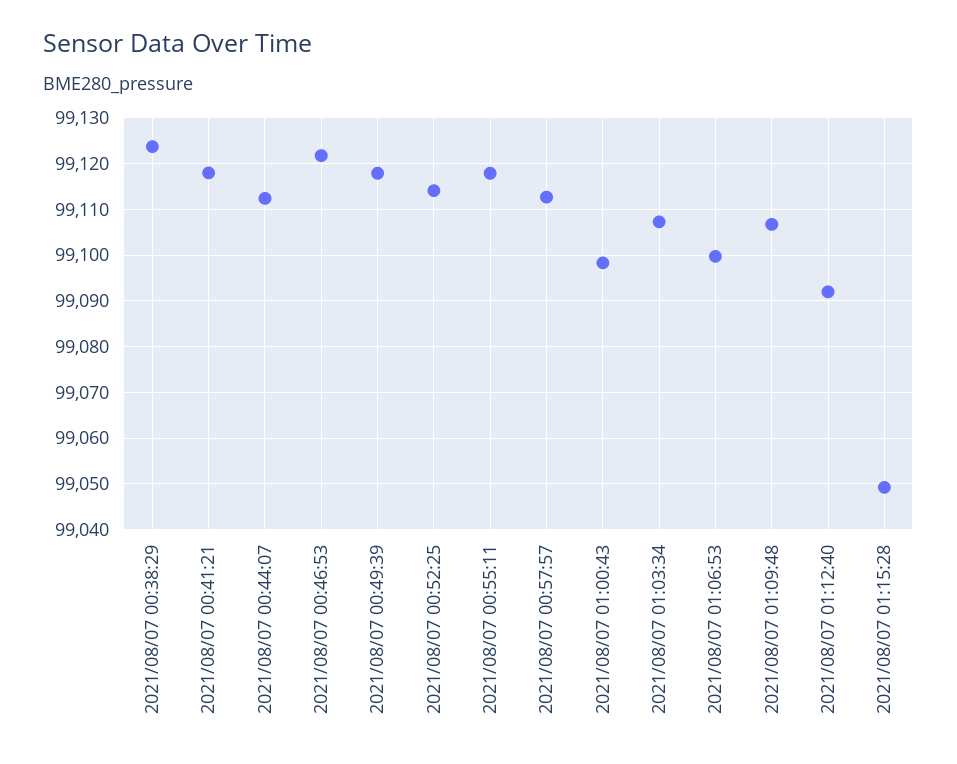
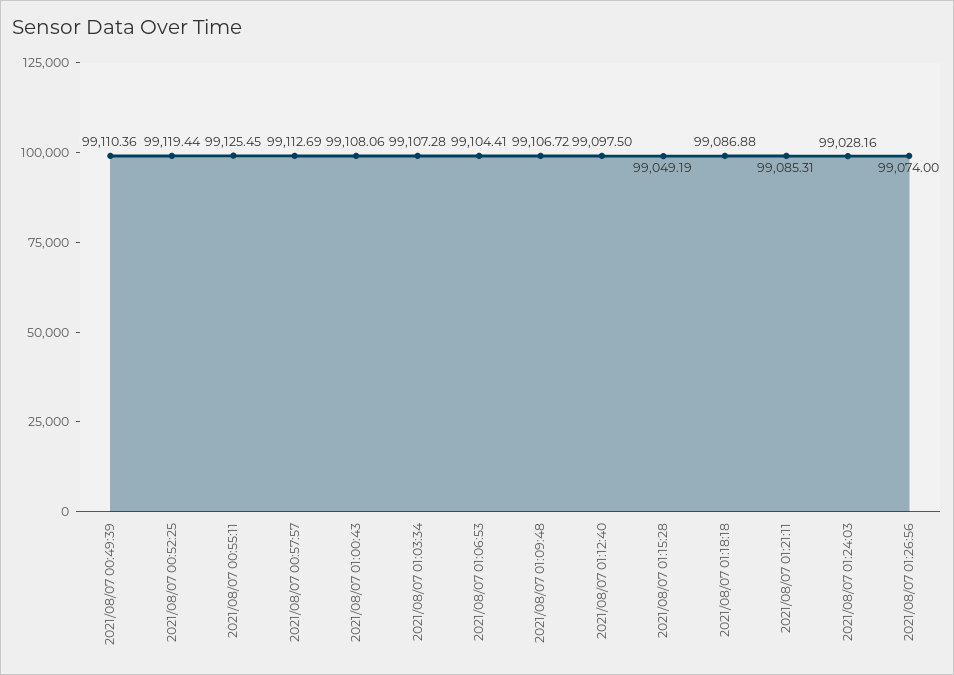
2021/08/07 00:38:29: 99124 -> none
2021/08/07 00:41:21: 99118 -> none
2021/08/07 00:44:07: 99112 -> none
2021/08/07 00:46:53: 99122 -> none
2021/08/07 00:49:39: 99118 -> 99110.36
2021/08/07 00:52:25: 99114 -> 99119.44
2021/08/07 00:55:11: 99118 -> 99125.45
2021/08/07 01:00:43: 99098 -> 99108.06
2021/08/07 01:06:53: 99100 -> 99104.41
2021/08/07 01:12:40: 99092 -> 99097.5
2021/08/07 01:18:18: none -> 99086.88
2021/08/07 01:21:11: none -> 99085.31
2021/08/07 01:24:03: none -> 99028.16
2021/08/07 01:26:56: none -> 99074

